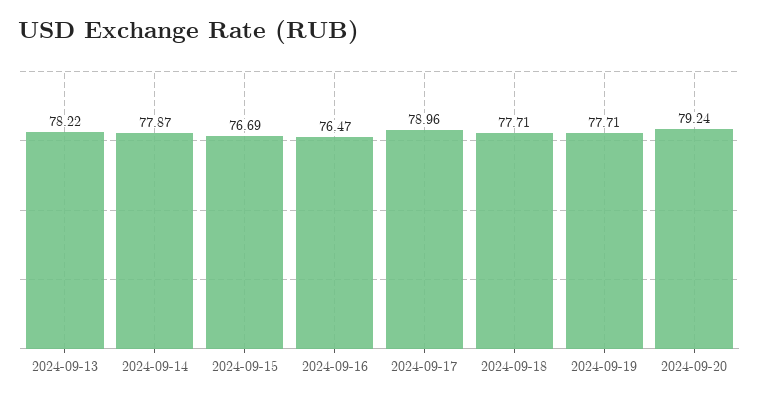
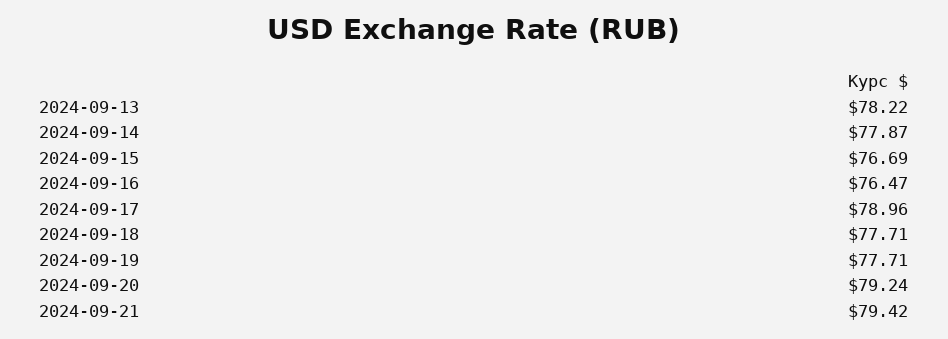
2024-09-21: none -> 79.42

